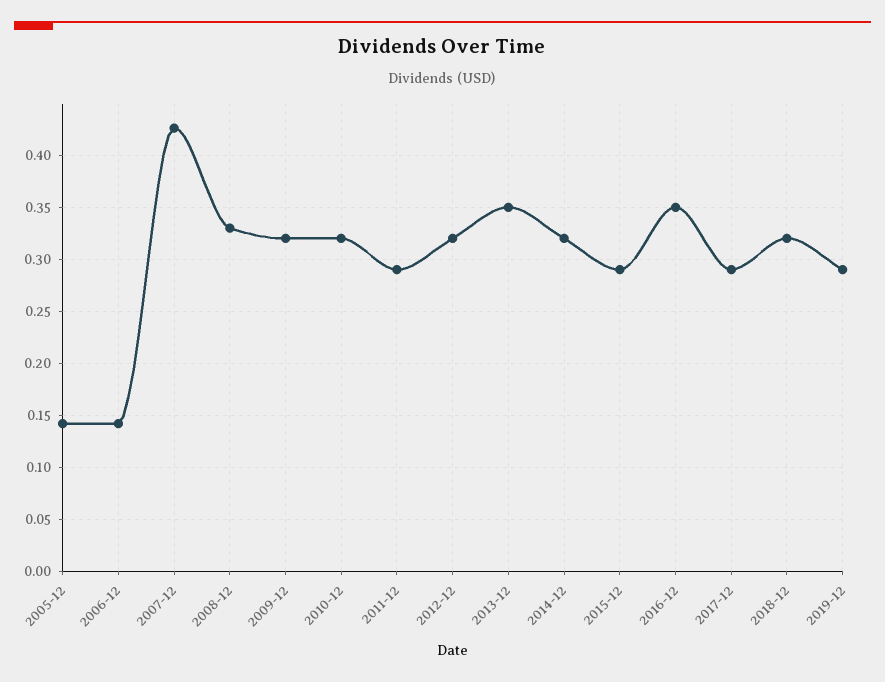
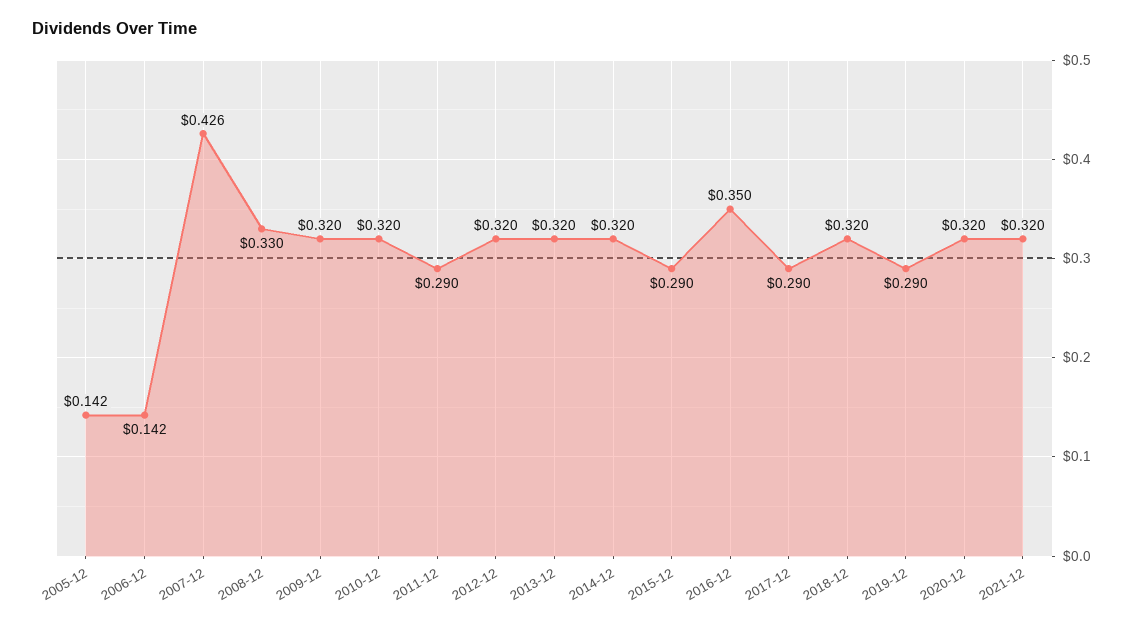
2013-12: 0.35 -> 0.32
2020-12: none -> 0.32
2021-12: none -> 0.32

